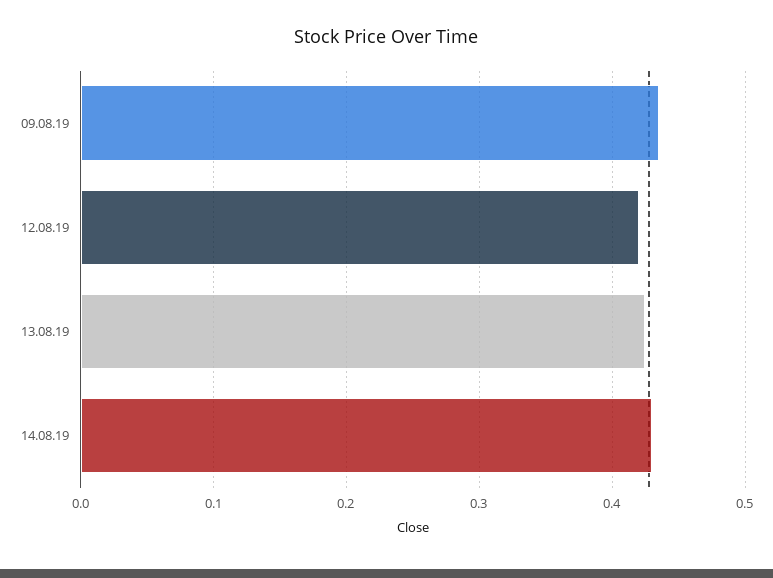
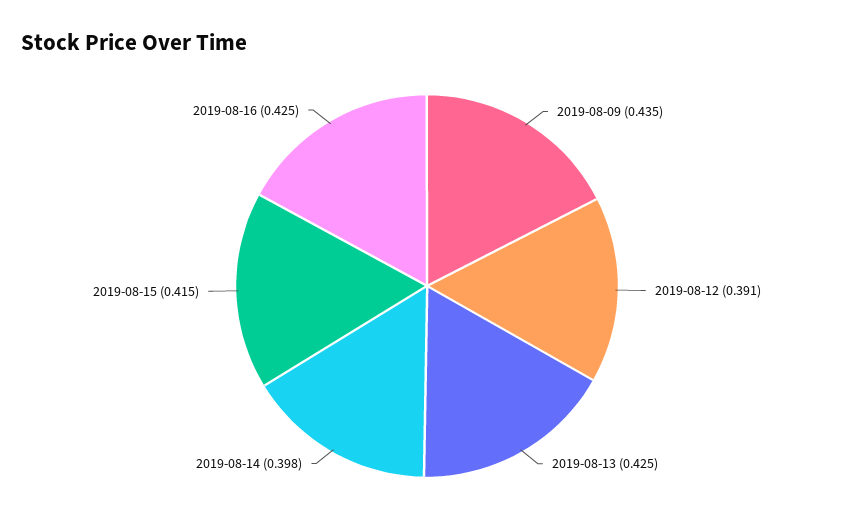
12.08.19: 0.42 -> 0.391
14.08.19: 0.43 -> 0.398
2019-08-15: none -> 0.415
2019-08-16: none -> 0.425

